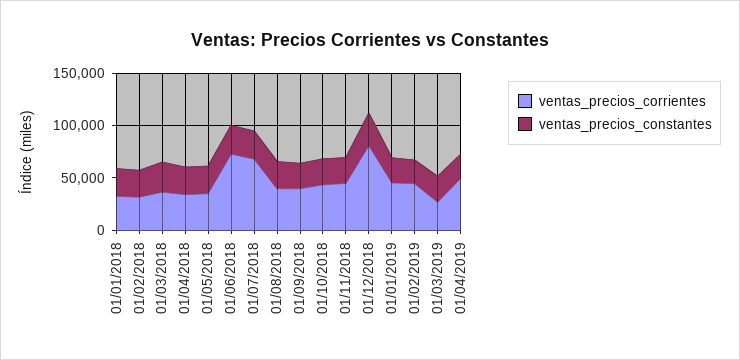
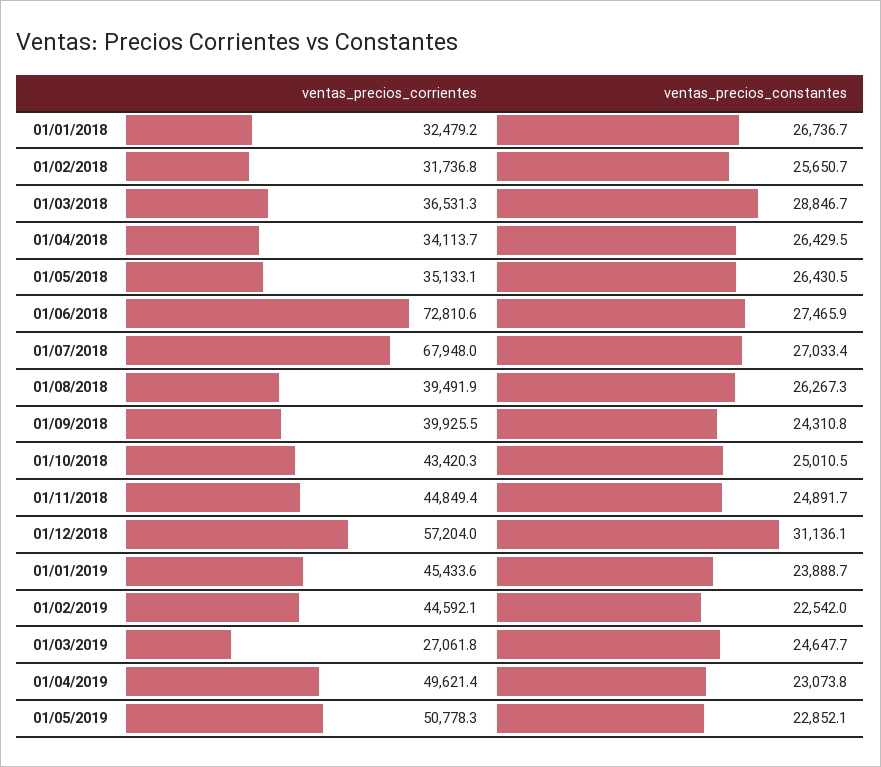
ventas_precios_corrientes, 01/12/2018: 80000 -> 57204
ventas_precios_corrientes, 01/05/2019: none -> 50778.3
ventas_precios_constantes, 01/05/2019: none -> 22852.1

